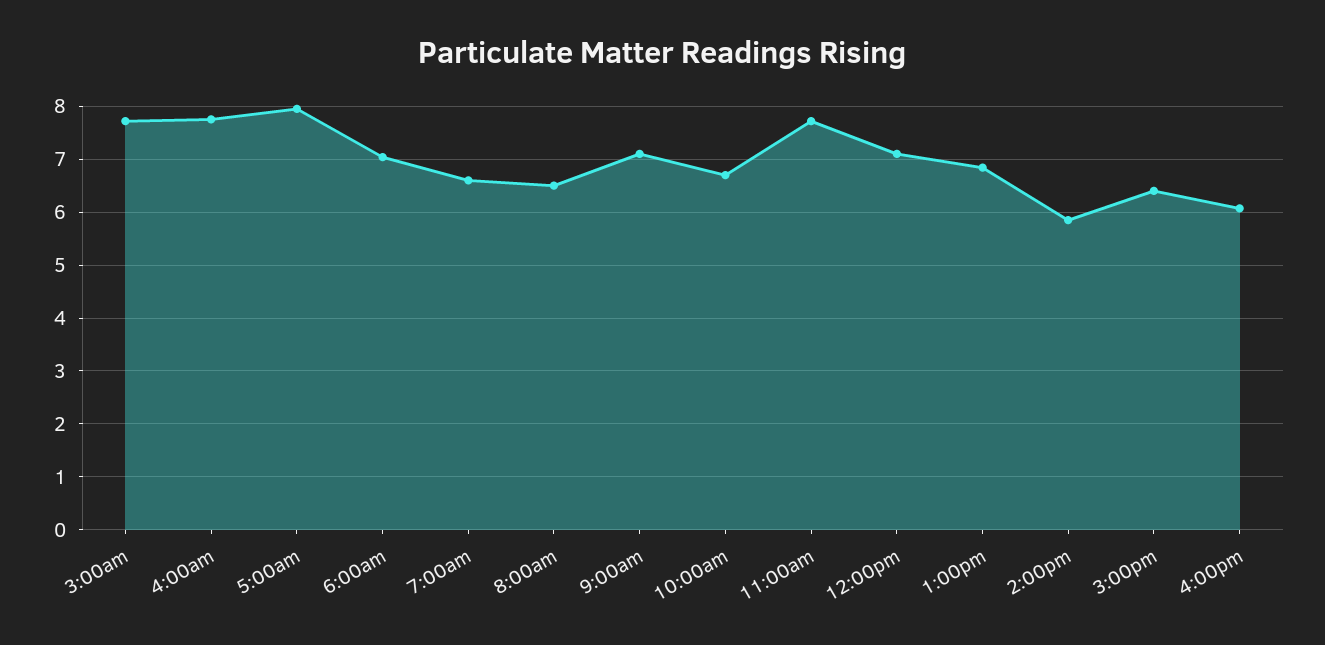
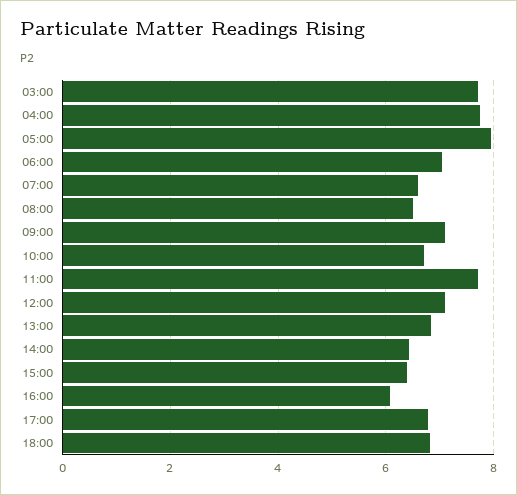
2:00pm: 5.8 -> 6.4
17:00: none -> 6.8
18:00: none -> 6.8

